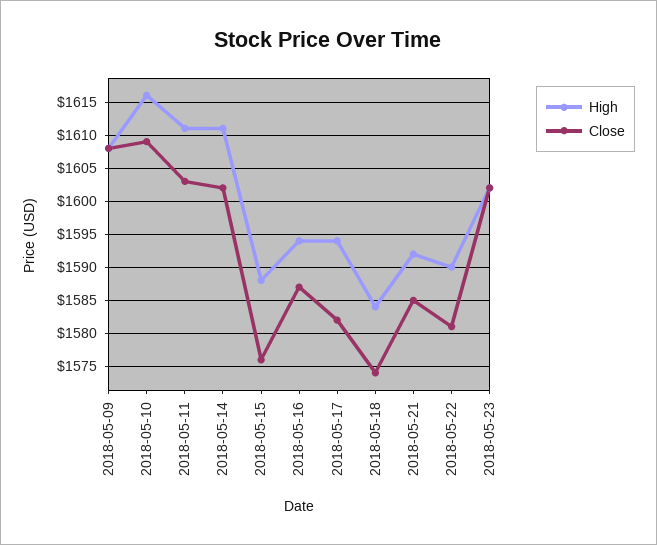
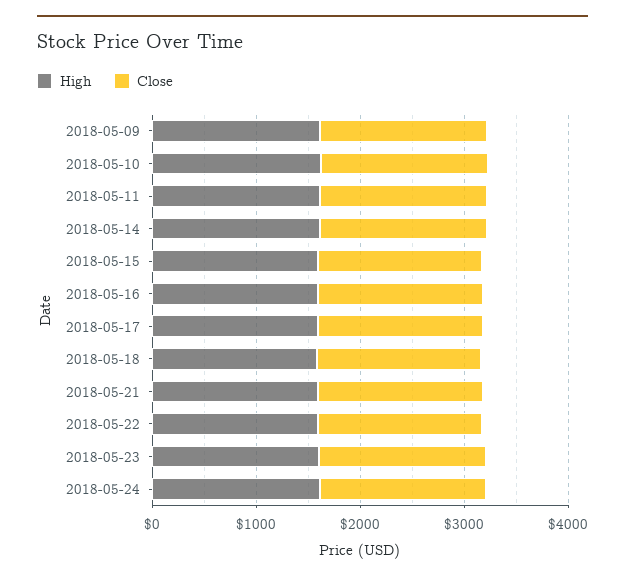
High, 2018-05-24: none -> 1600
Close, 2018-05-24: none -> 1600

